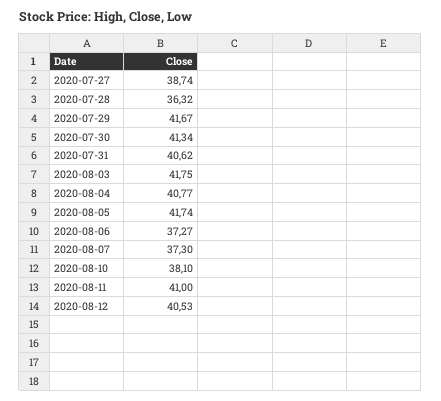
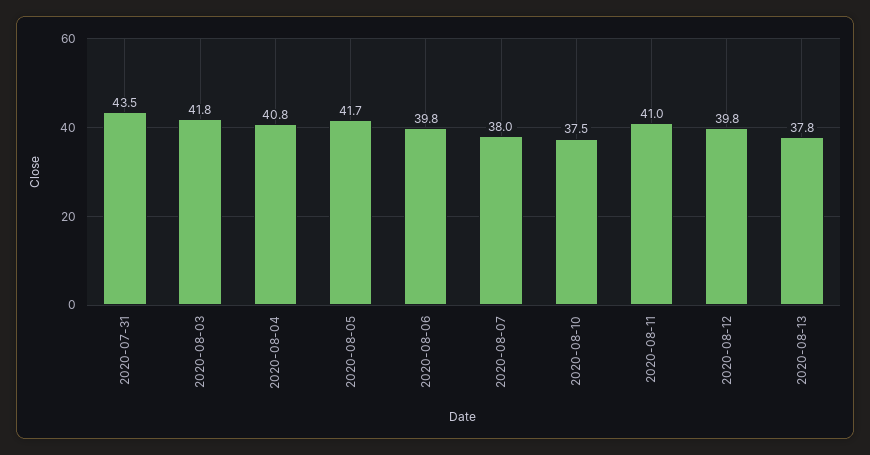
2020-07-27: 38.74 -> none
2020-07-28: 36.32 -> none
2020-07-29: 41.67 -> none
2020-07-30: 41.34 -> none
2020-07-31: 40.62 -> 43.5
2020-08-06: 37.27 -> 39.8
2020-08-07: 37.3 -> 38
2020-08-10: 38.1 -> 37.5
2020-08-12: 40.53 -> 39.8
2020-08-13: none -> 37.8

